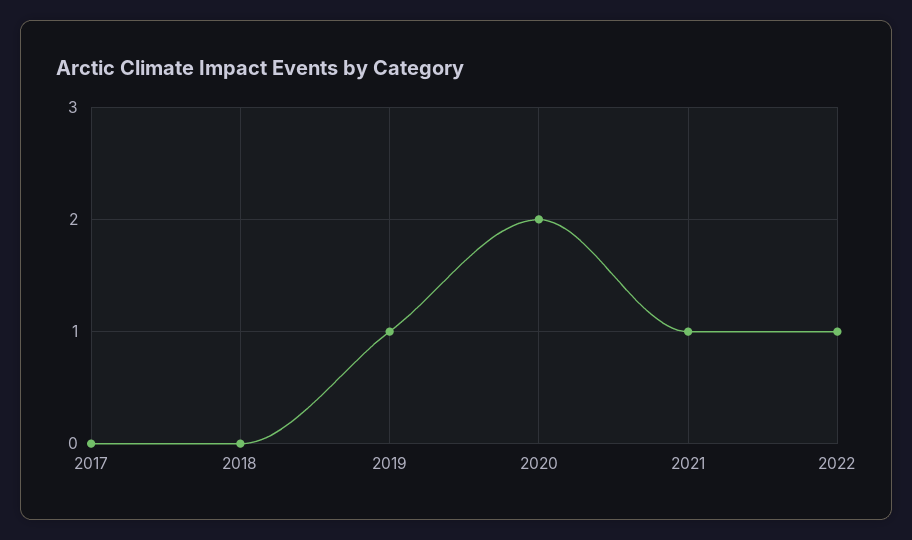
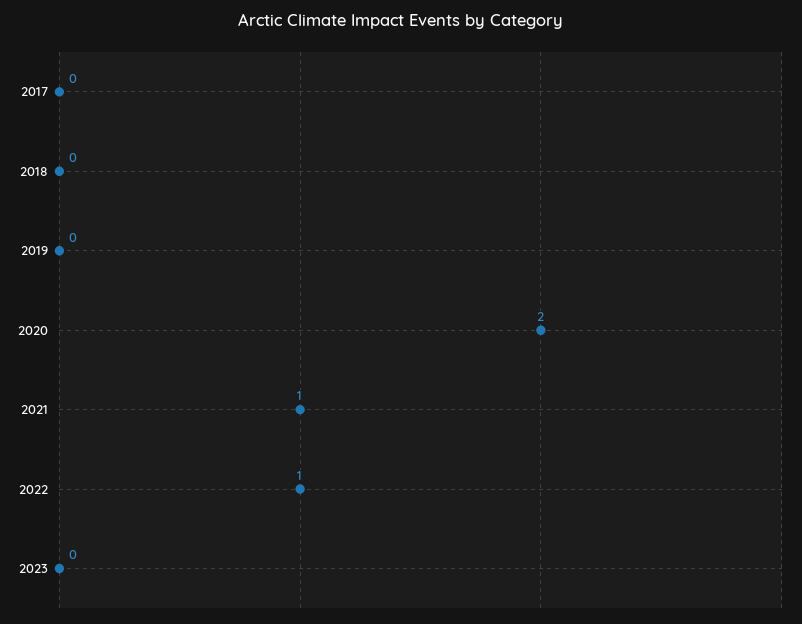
2019: 1 -> 0
2023: none -> 0

